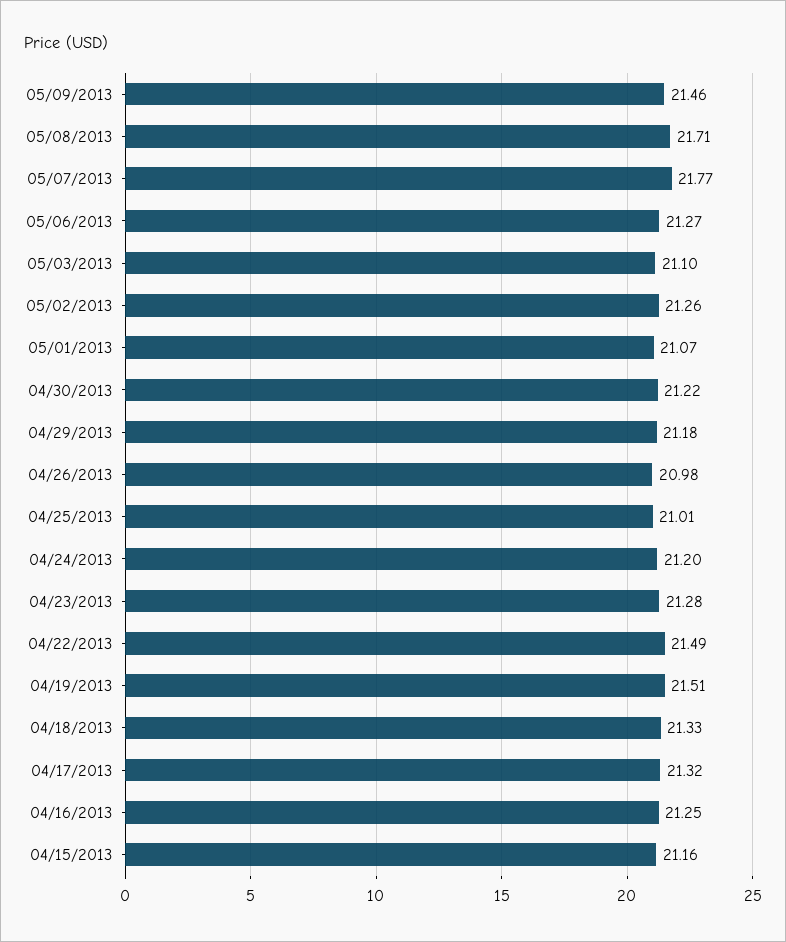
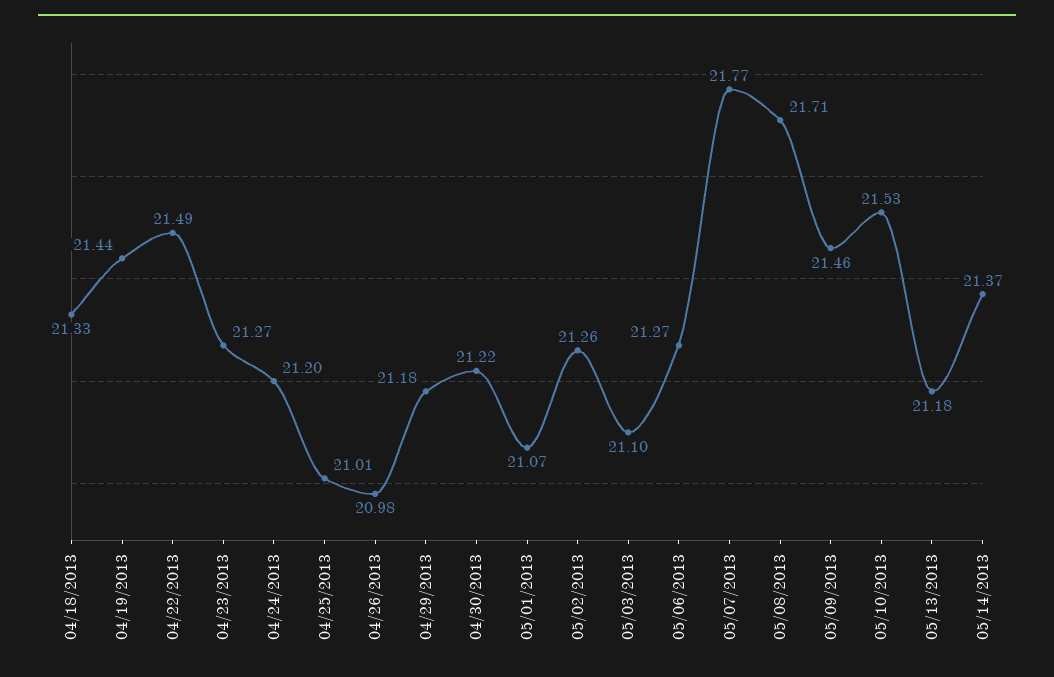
04/23/2013: 21.28 -> 21.27
04/19/2013: 21.51 -> 21.44
04/17/2013: 21.32 -> none
04/16/2013: 21.25 -> none
04/15/2013: 21.16 -> none
05/10/2013: none -> 21.53
05/13/2013: none -> 21.18
05/14/2013: none -> 21.37

